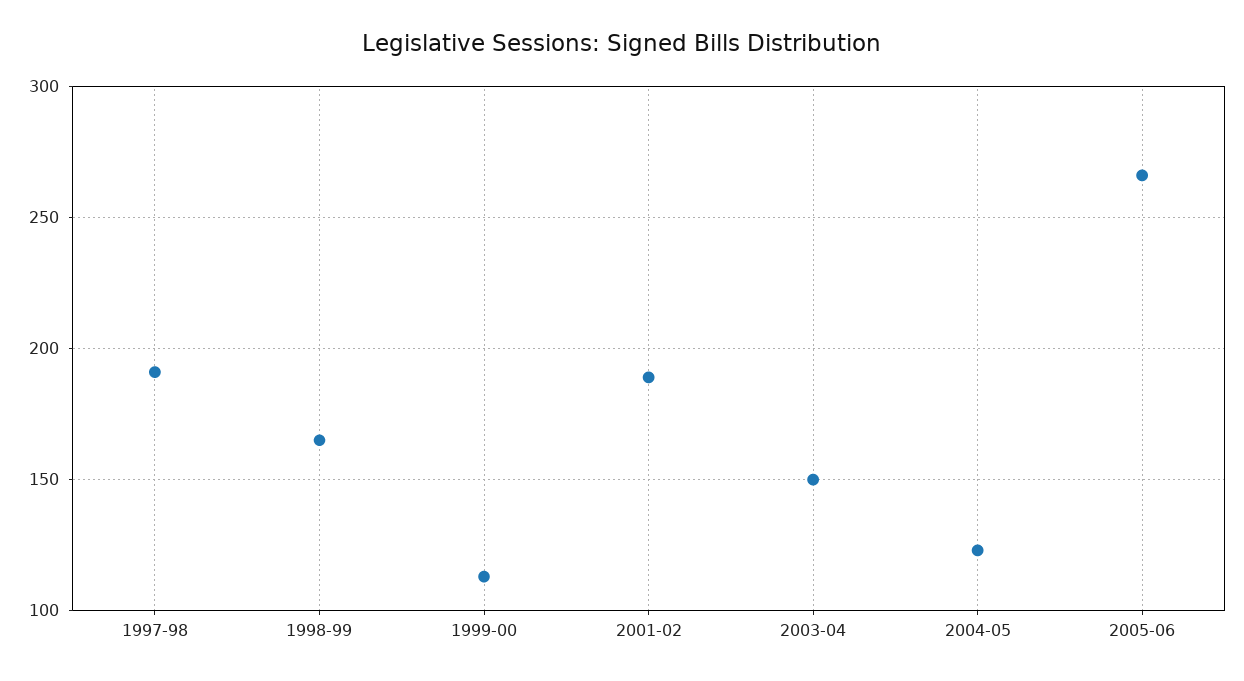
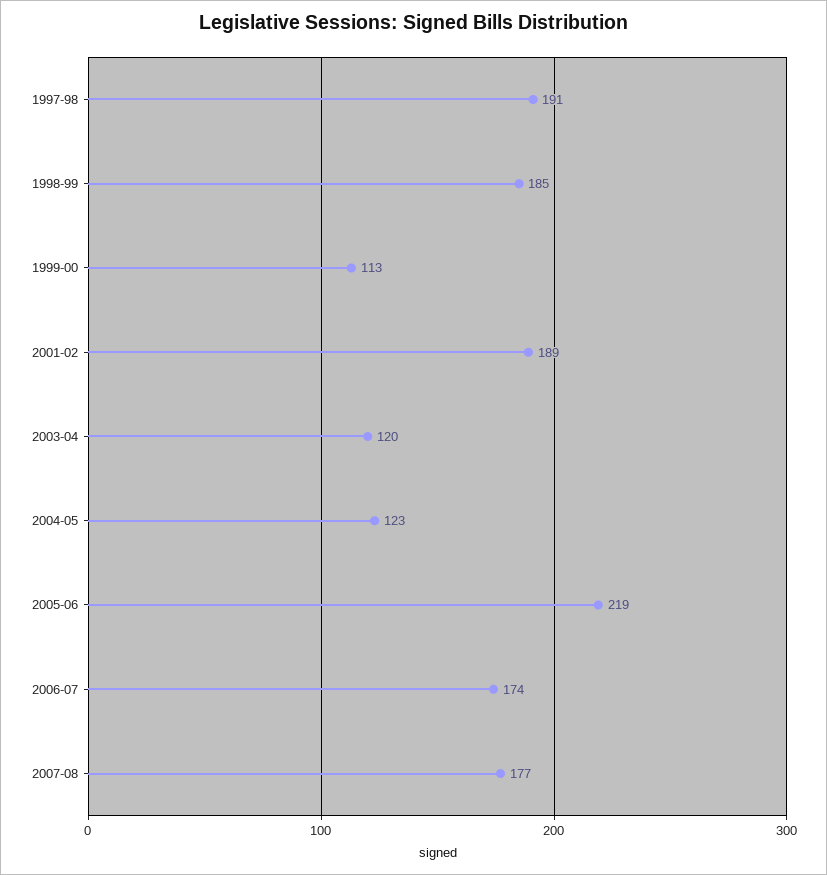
1998-99: 165 -> 185
2003-04: 150 -> 120
2005-06: 265 -> 219
2006-07: none -> 174
2007-08: none -> 177

